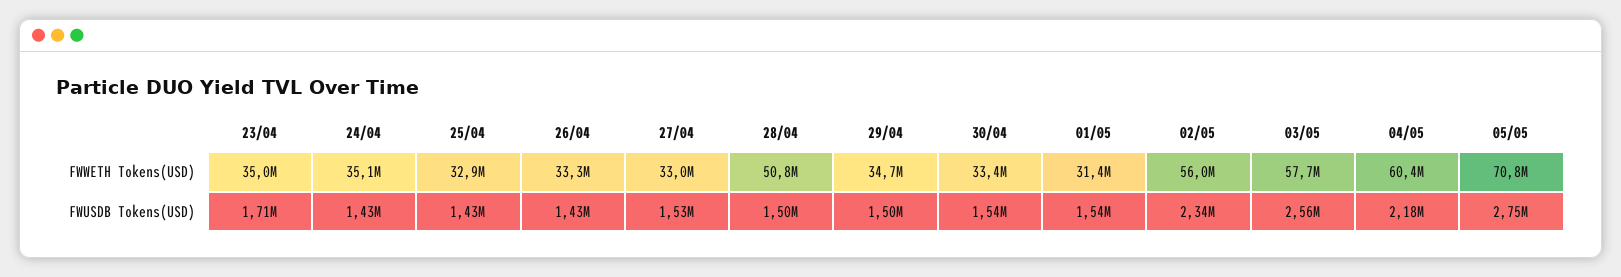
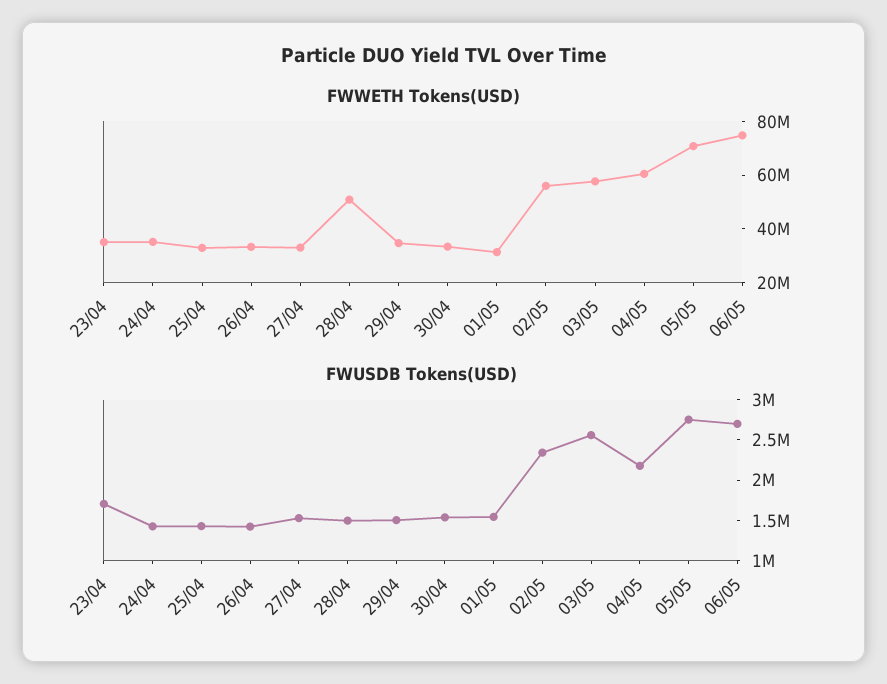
FWWETH Tokens(USD), 06/05: none -> 75000000
FWUSDB Tokens(USD), 06/05: none -> 2700000

